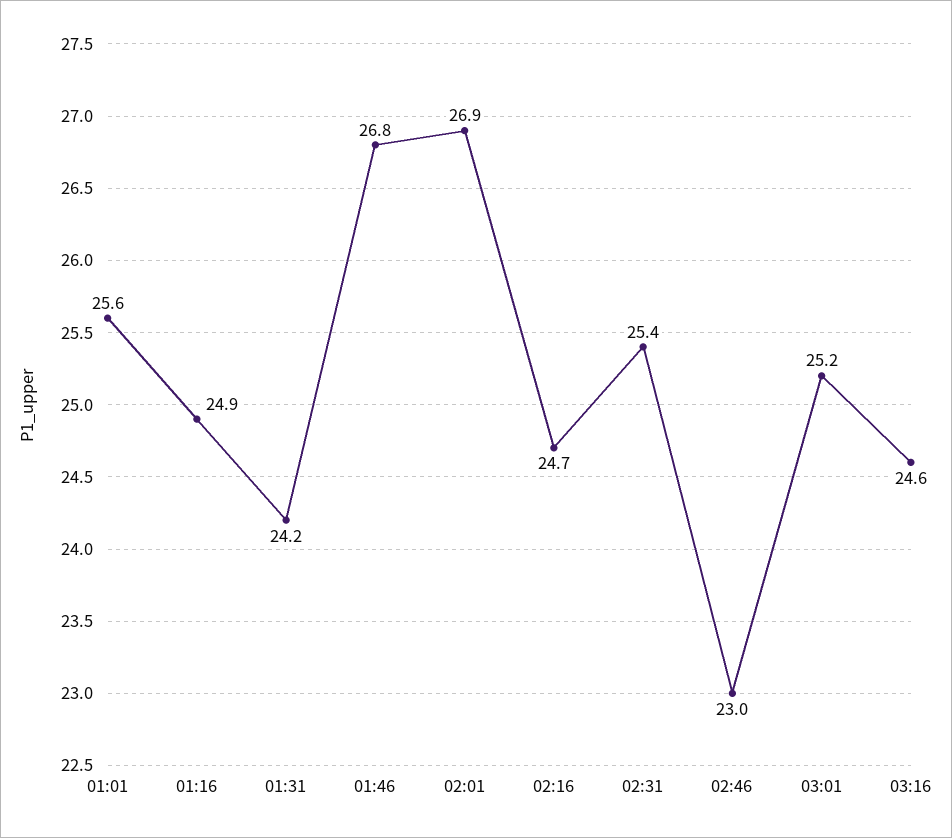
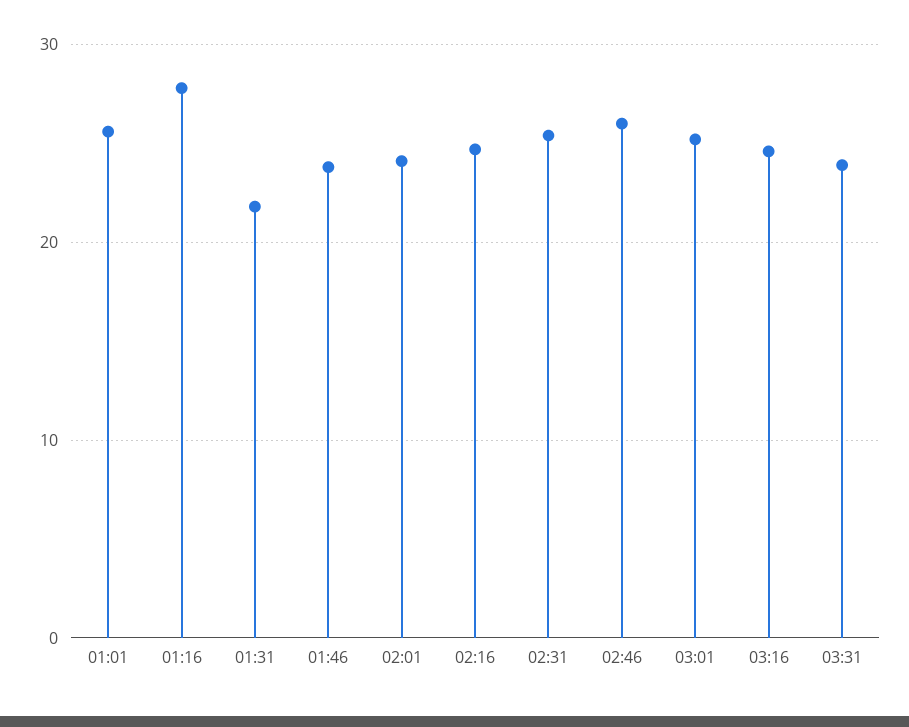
01:16: 24.9 -> 28
01:31: 24.2 -> 22
01:46: 26.8 -> 24
02:01: 26.9 -> 24
02:46: 23 -> 26
03:31: none -> 24

